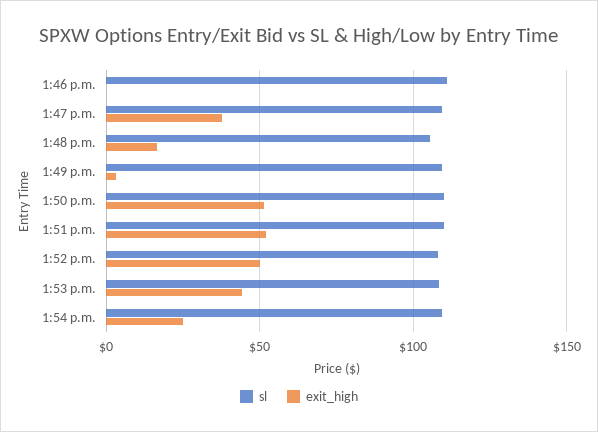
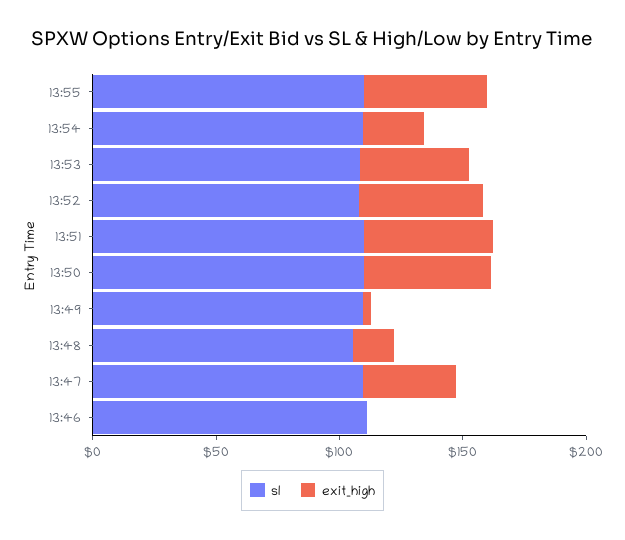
sl, 13:55: none -> 110
exit_high, 13:55: none -> 50

